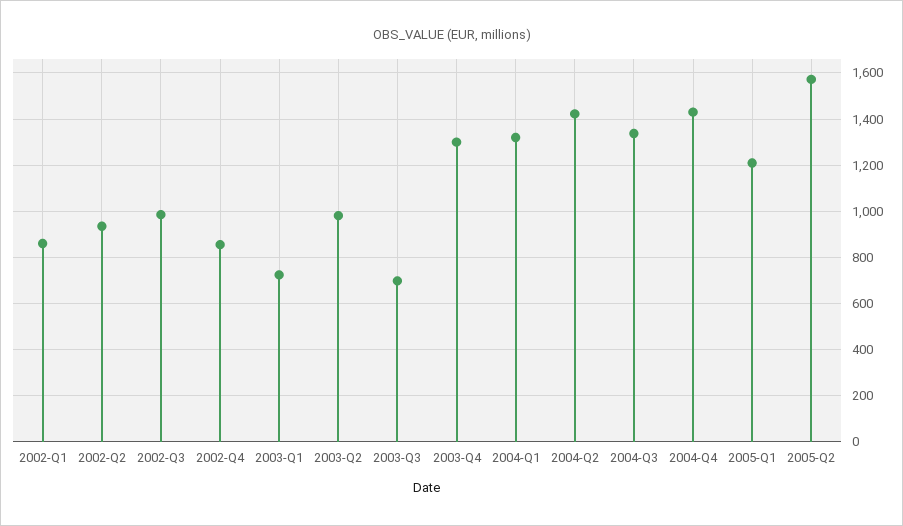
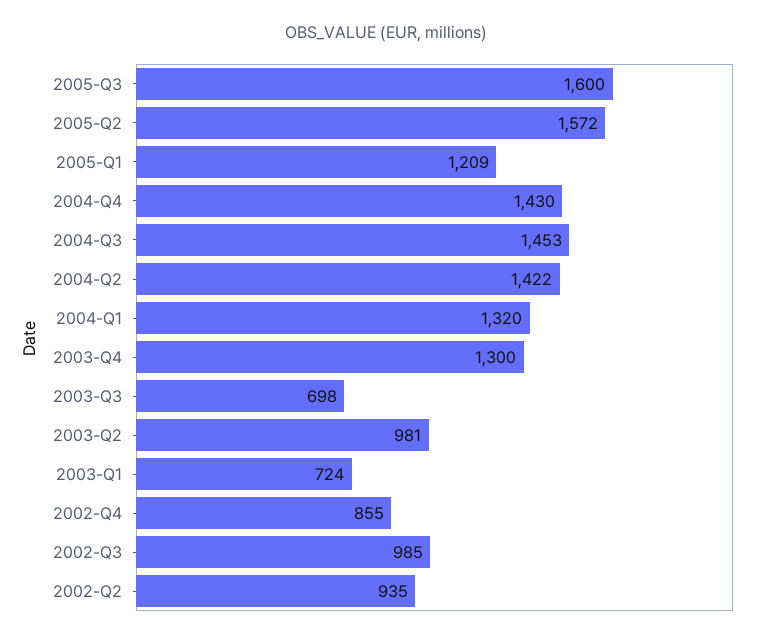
2002-Q1: 850 -> none
2004-Q3: 1350 -> 1453
2005-Q3: none -> 1600

